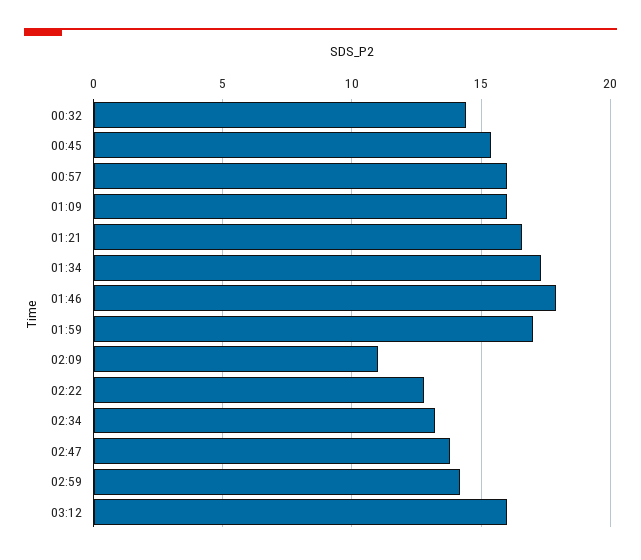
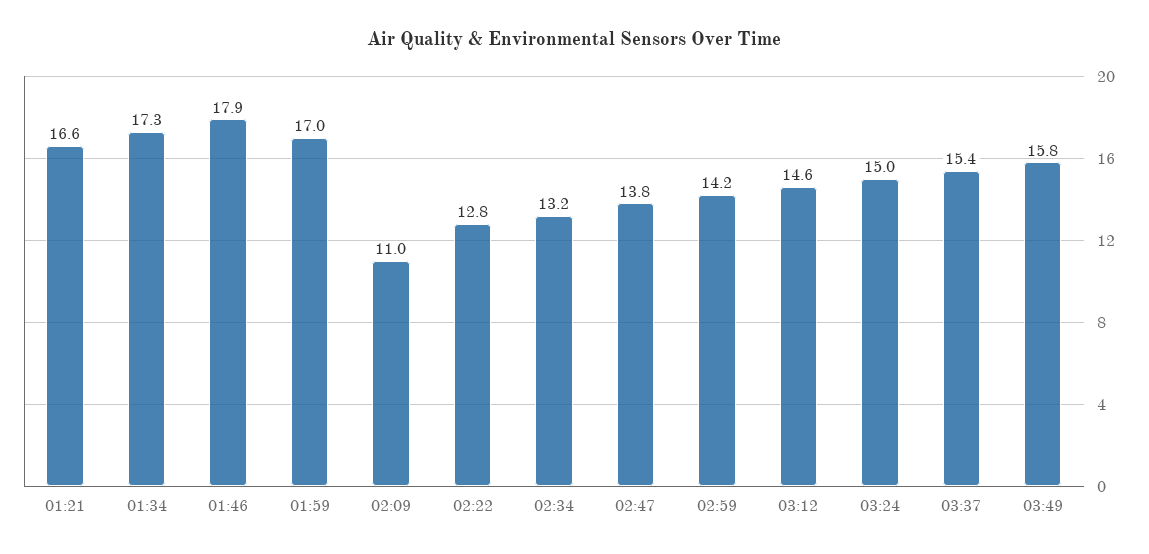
00:32: 14.5 -> none
00:45: 15.5 -> none
00:57: 16 -> none
01:09: 16 -> none
03:12: 16 -> 14.6
03:24: none -> 15
03:37: none -> 15.4
03:49: none -> 15.8

